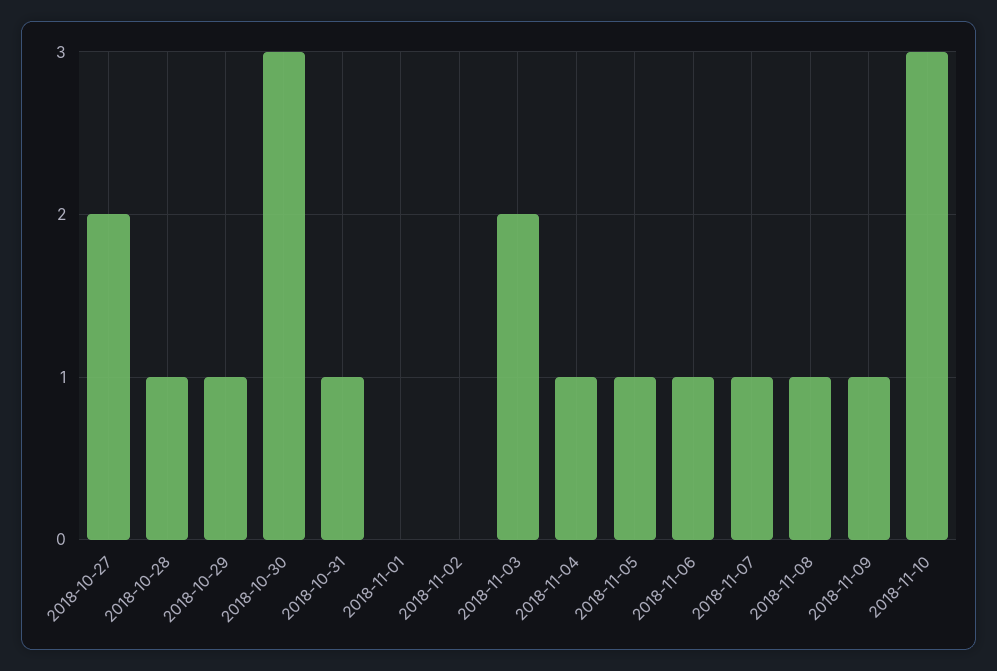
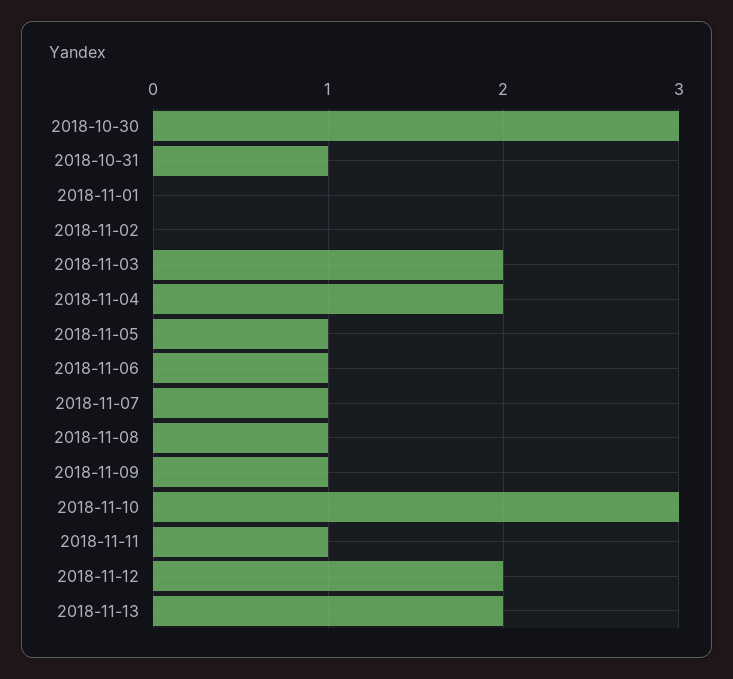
2018-10-27: 2 -> none
2018-10-28: 1 -> none
2018-10-29: 1 -> none
2018-11-04: 1 -> 2
2018-11-11: none -> 1
2018-11-12: none -> 2
2018-11-13: none -> 2

